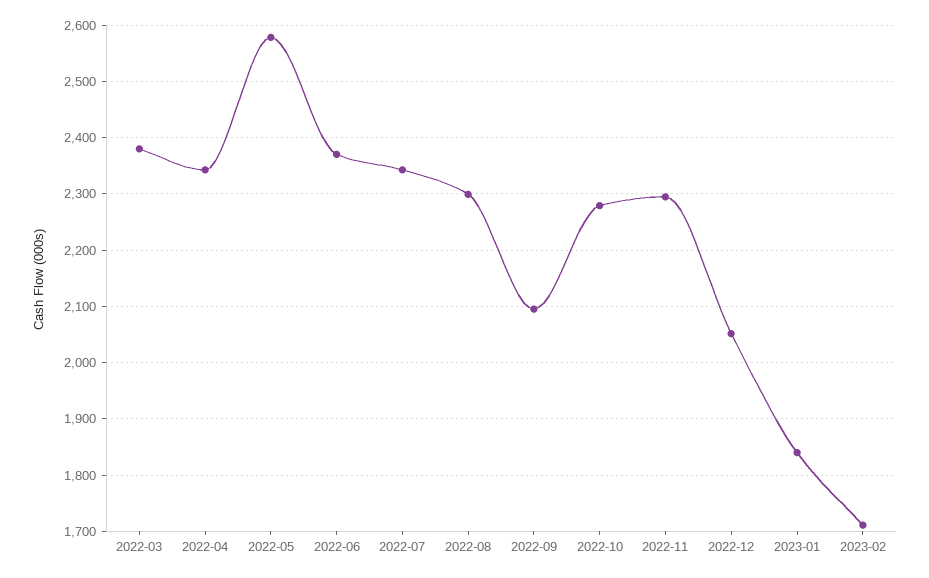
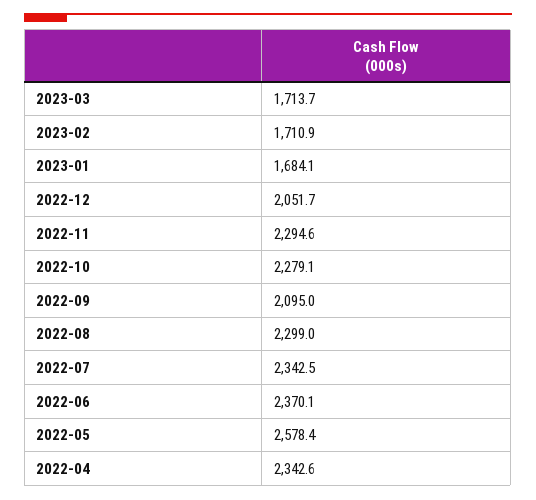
2022-03: 2380 -> none
2023-01: 1840 -> 1684.1
2023-03: none -> 1713.7

